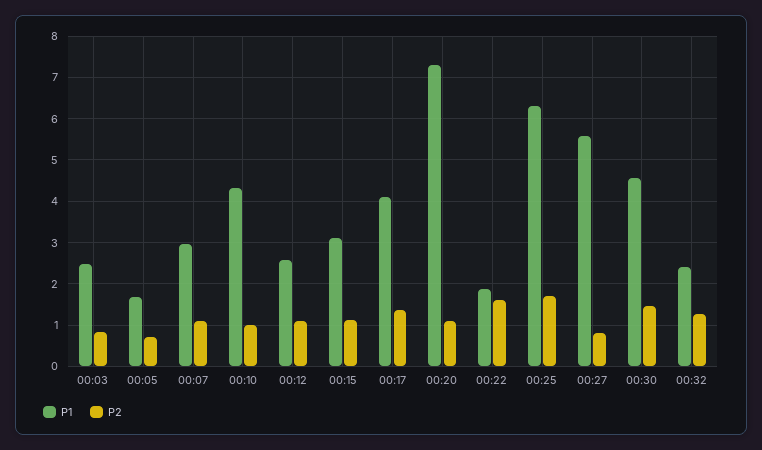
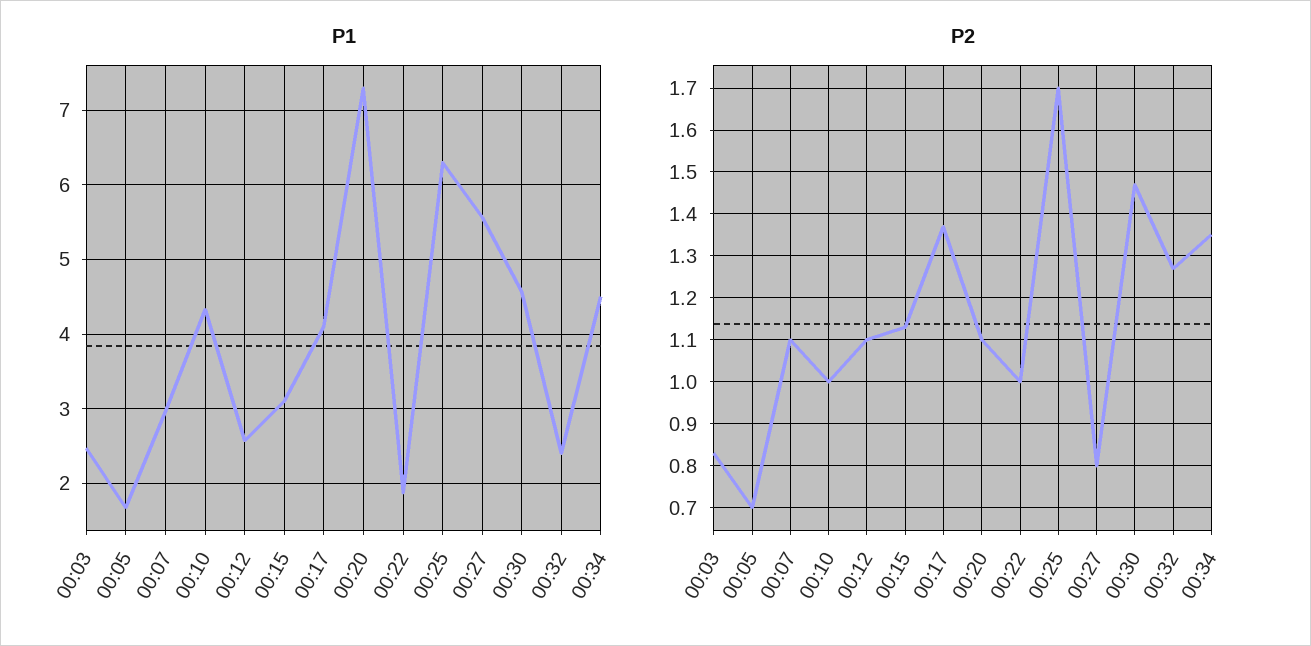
P2, 00:22: 1.6 -> 1
P1, 00:34: none -> 4.5
P2, 00:34: none -> 1.35

